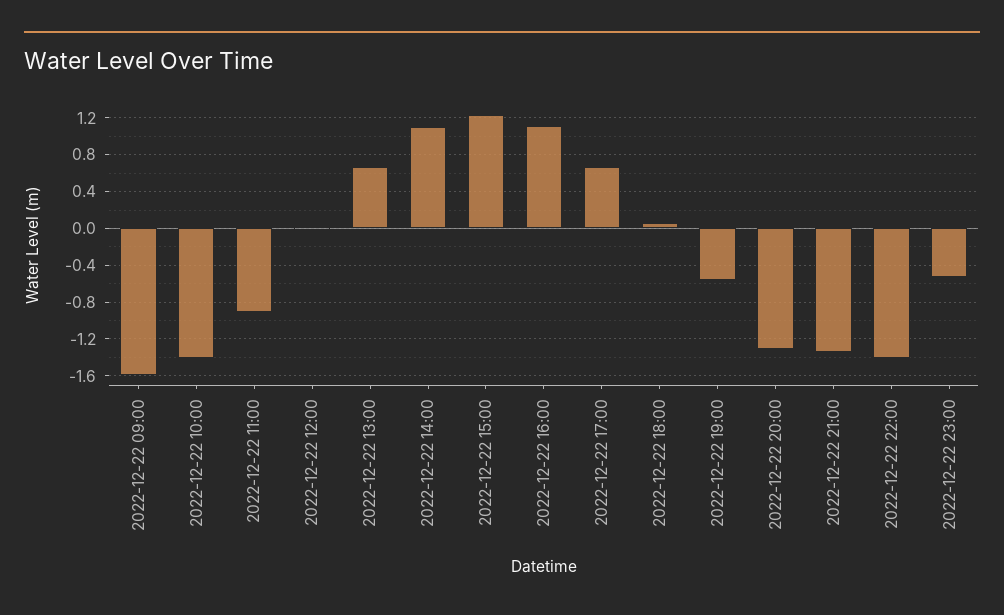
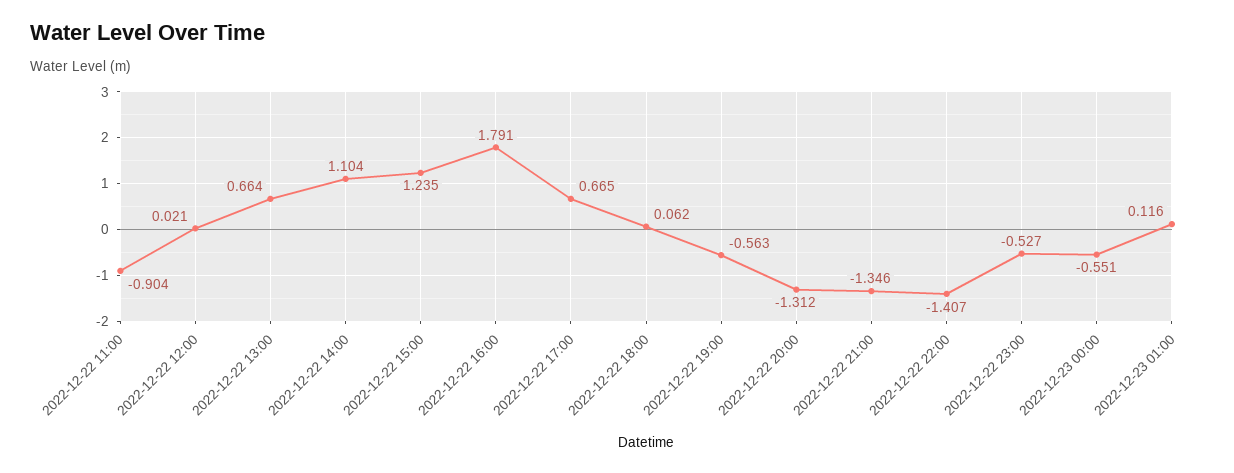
2022-12-22 09:00: -1.6 -> none
2022-12-22 10:00: -1.4 -> none
2022-12-22 16:00: 1.1 -> 1.791
2022-12-23 00:00: none -> -0.551
2022-12-23 01:00: none -> 0.116

